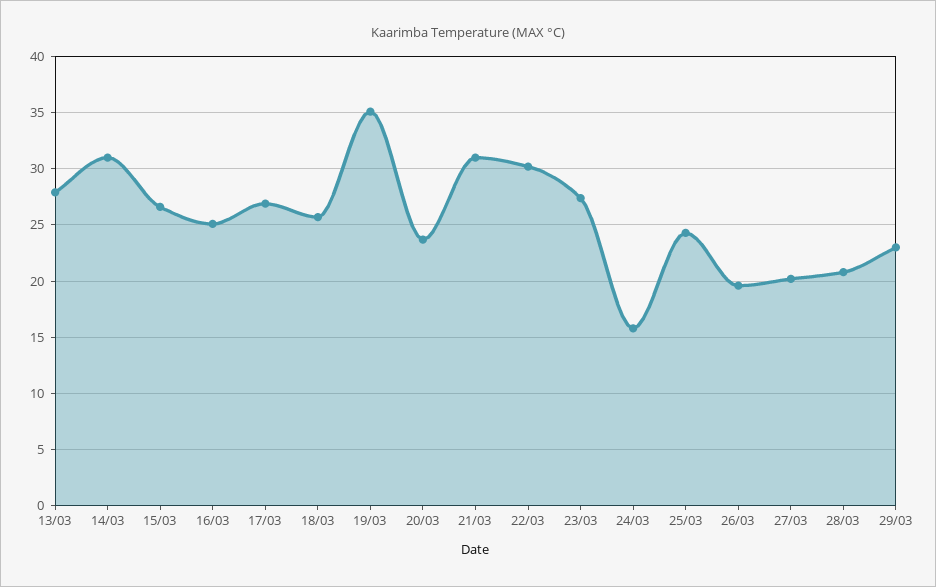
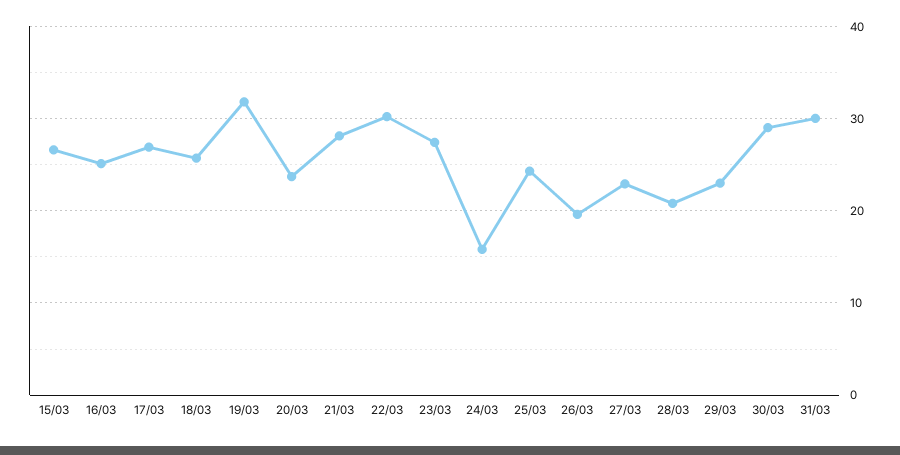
13/03: 28 -> none
14/03: 31 -> none
19/03: 35 -> 32
21/03: 31 -> 28
27/03: 20 -> 23
30/03: none -> 29
31/03: none -> 30

